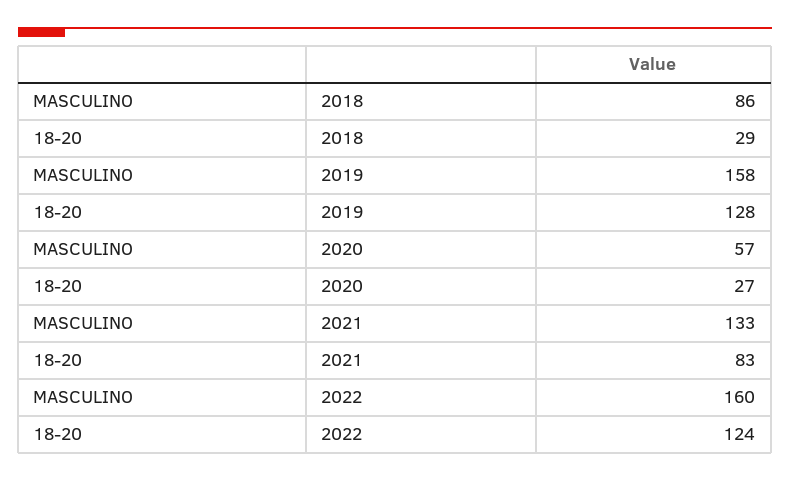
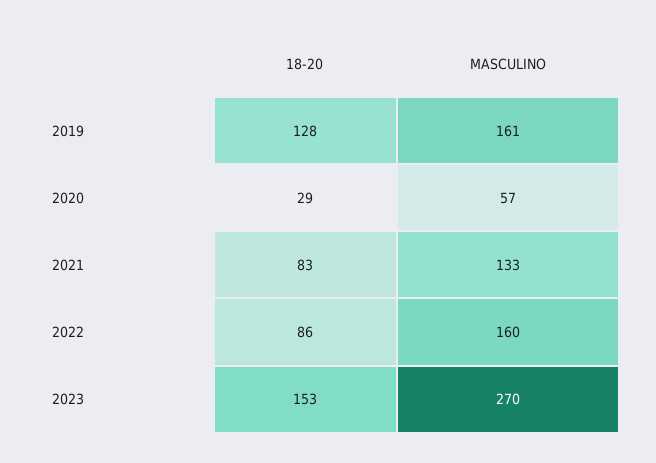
MASCULINO, 2018: 86 -> none
18-20, 2018: 29 -> none
MASCULINO, 2019: 158 -> 161
18-20, 2020: 27 -> 29
18-20, 2022: 124 -> 86
18-20, 2023: none -> 153
MASCULINO, 2023: none -> 270

